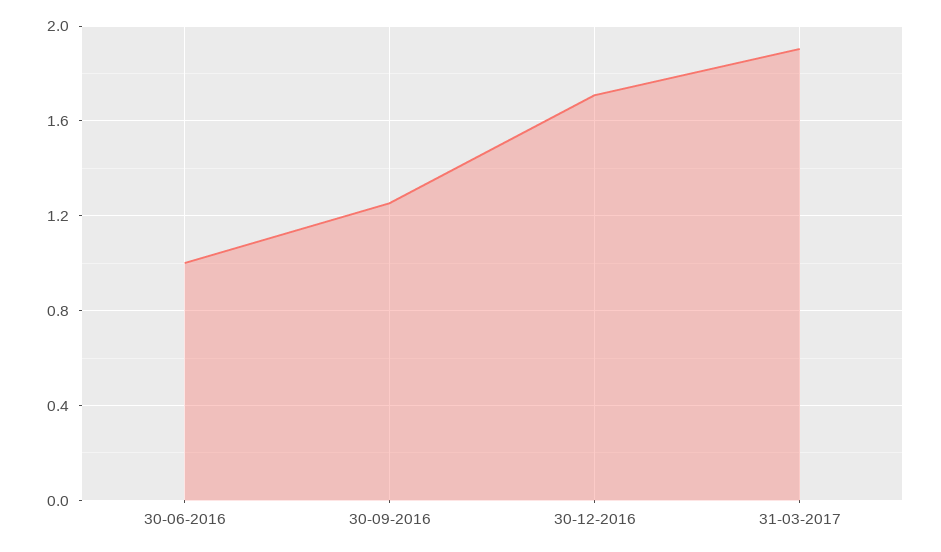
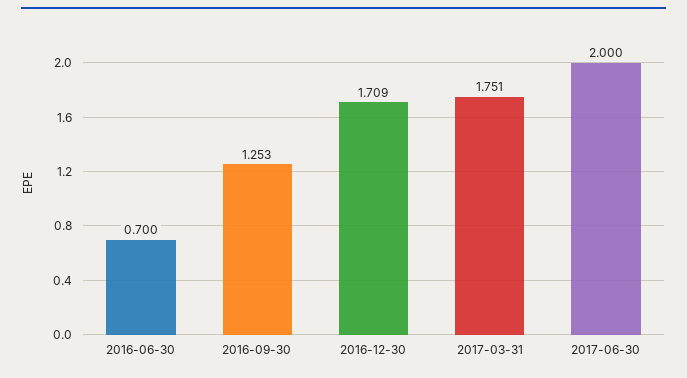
30-06-2016: 1 -> 0.7
31-03-2017: 1.9 -> 1.751
2017-06-30: none -> 2

